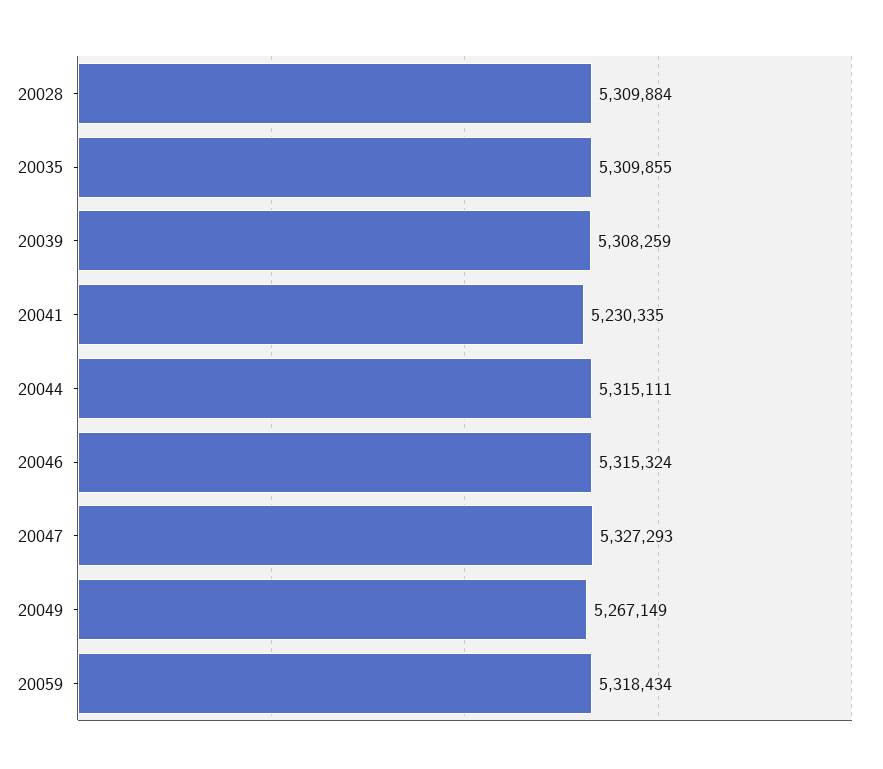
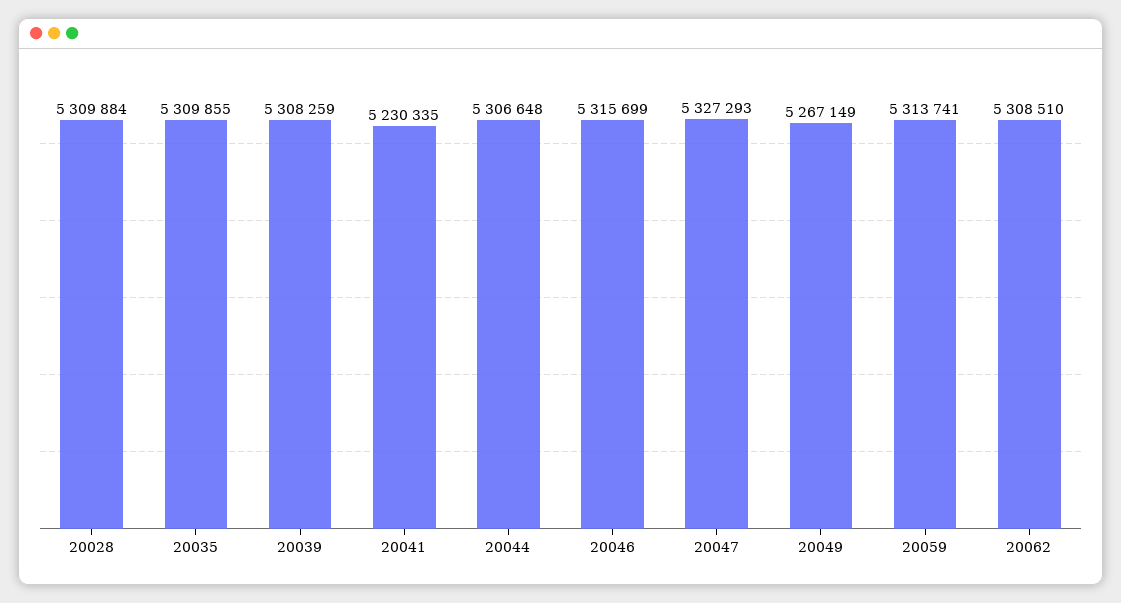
20044: 5315111 -> 5306648
20046: 5315324 -> 5315699
20059: 5318434 -> 5313741
20062: none -> 5308510

